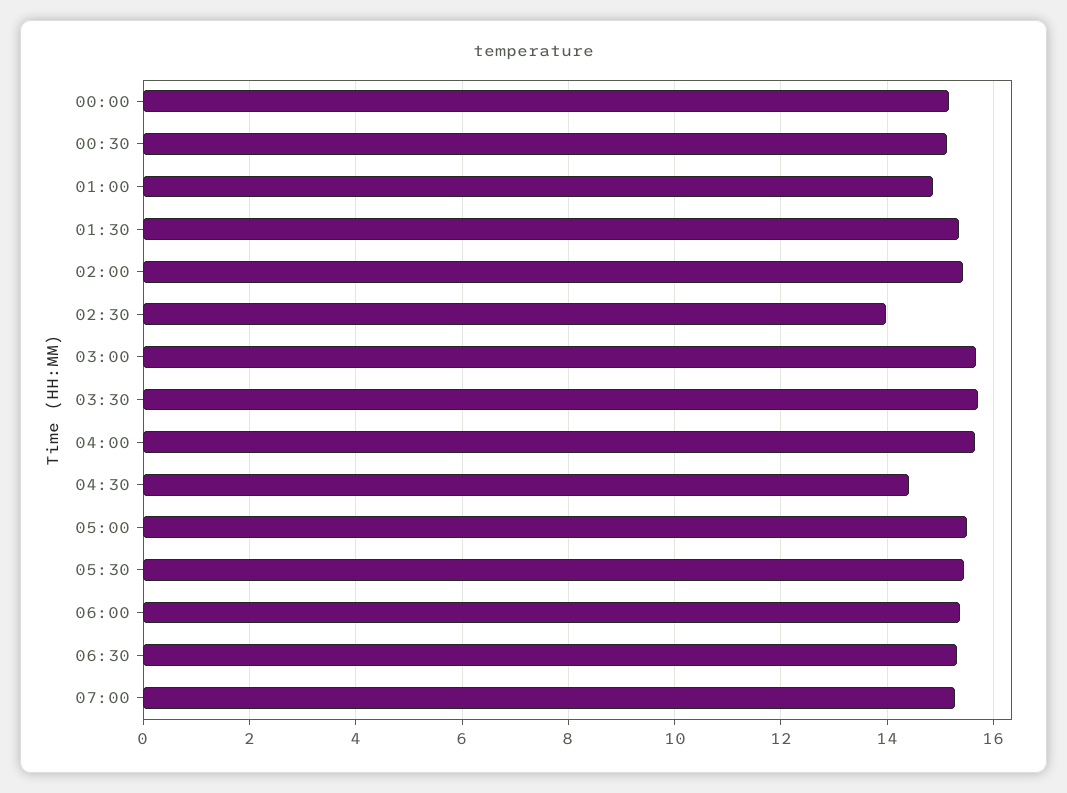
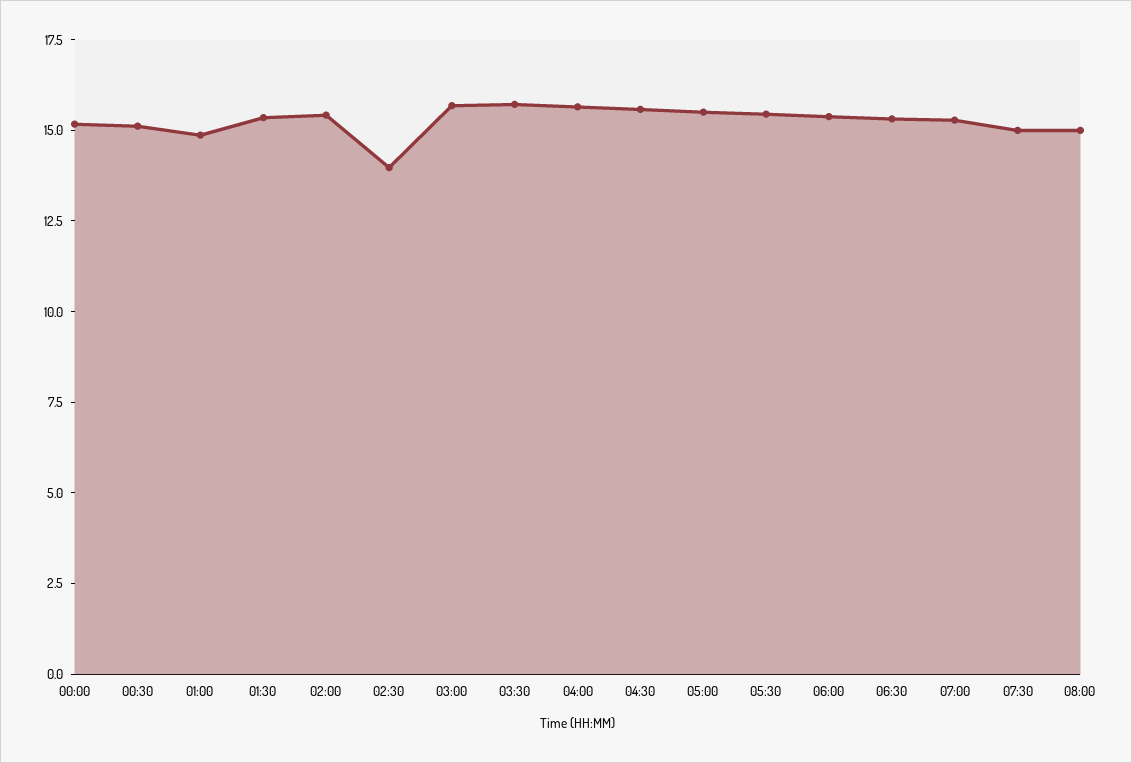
04:30: 14.4 -> 15.5
07:30: none -> 15
08:00: none -> 15

